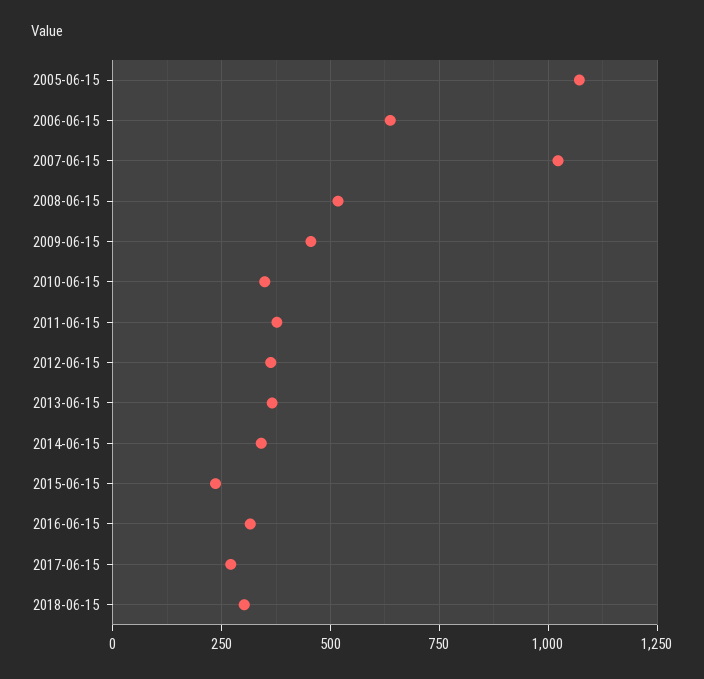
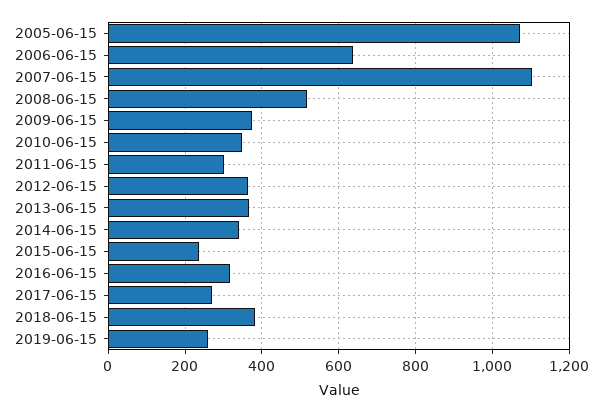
2007-06-15: 1025 -> 1100
2009-06-15: 450 -> 380
2011-06-15: 375 -> 300
2018-06-15: 300 -> 380
2019-06-15: none -> 260

